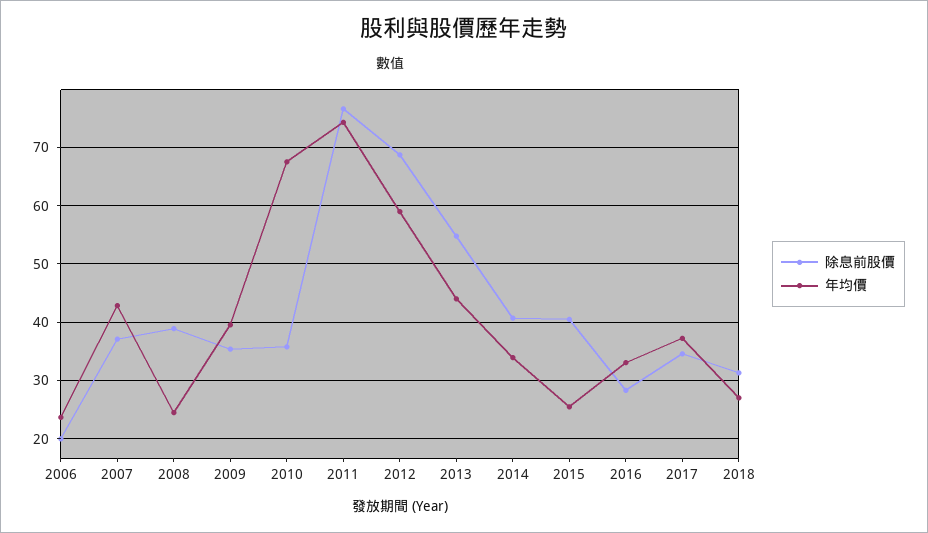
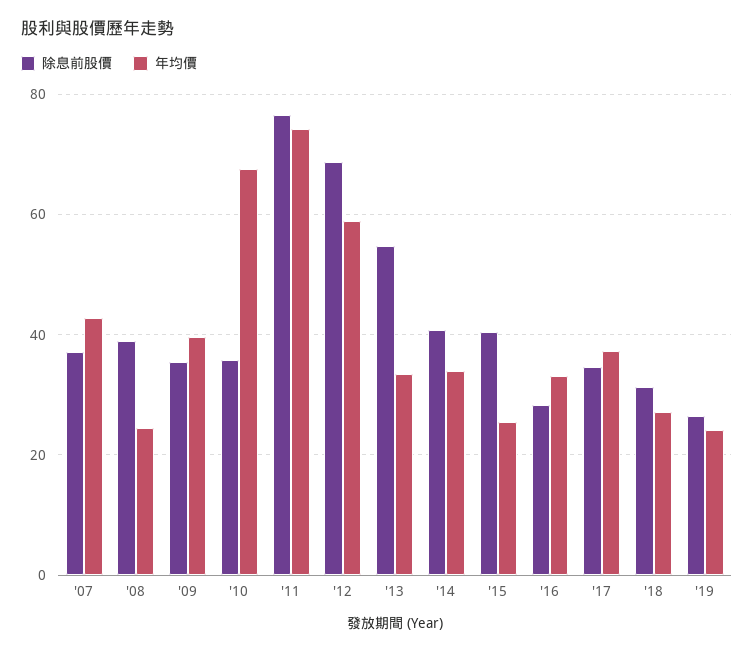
除息前股價, 2006: 20 -> none
年均價, 2006: 24 -> none
年均價, 2013: 44 -> 34
除息前股價, '19: none -> 26
年均價, '19: none -> 24

